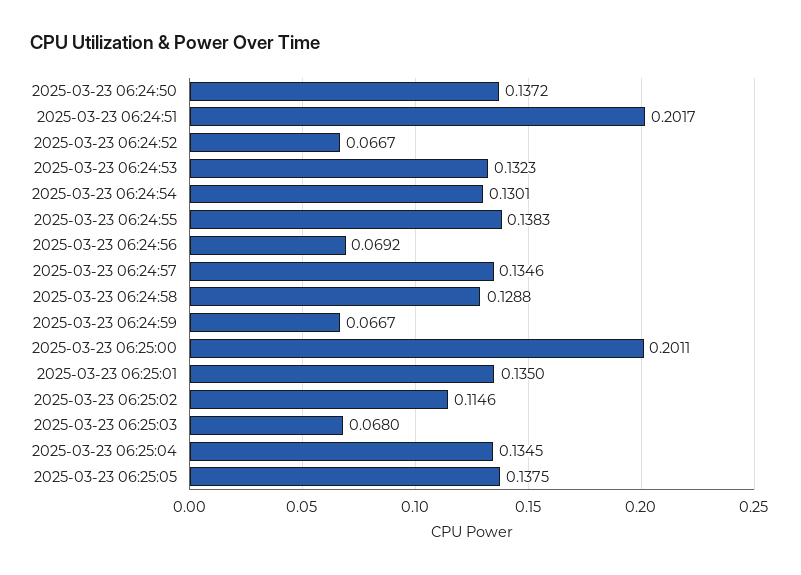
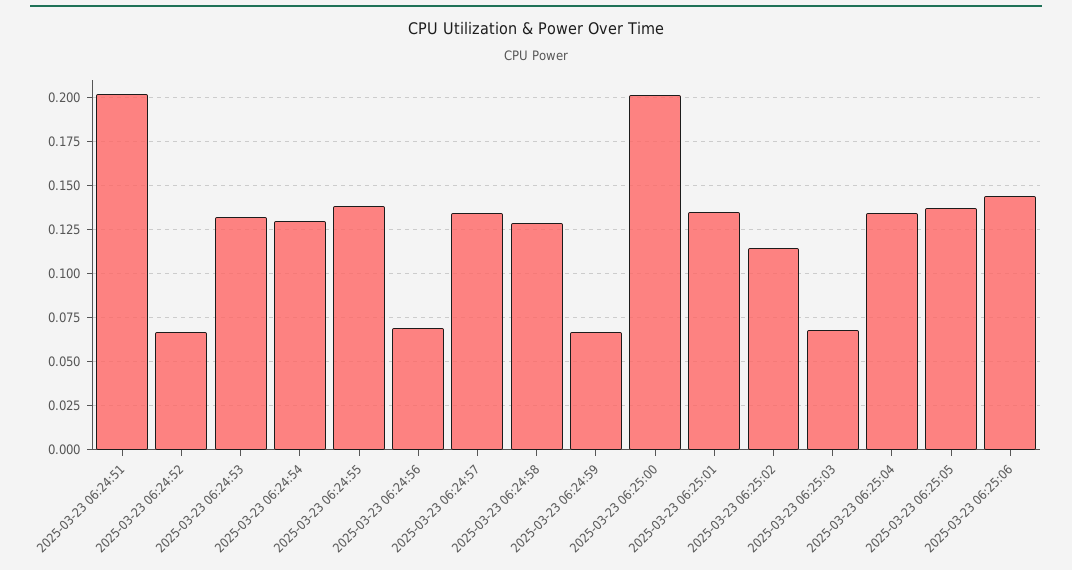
2025-03-23 06:24:50: 0.1372 -> none
2025-03-23 06:25:06: none -> 0.145

